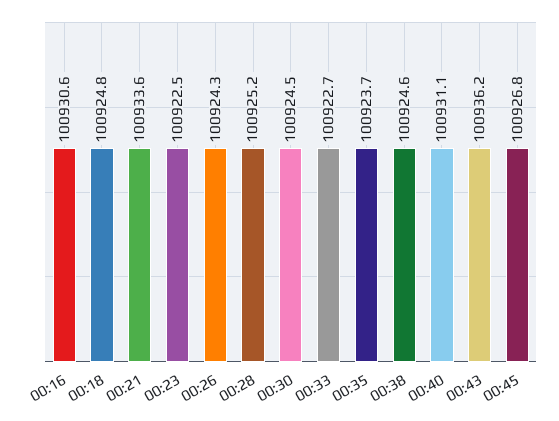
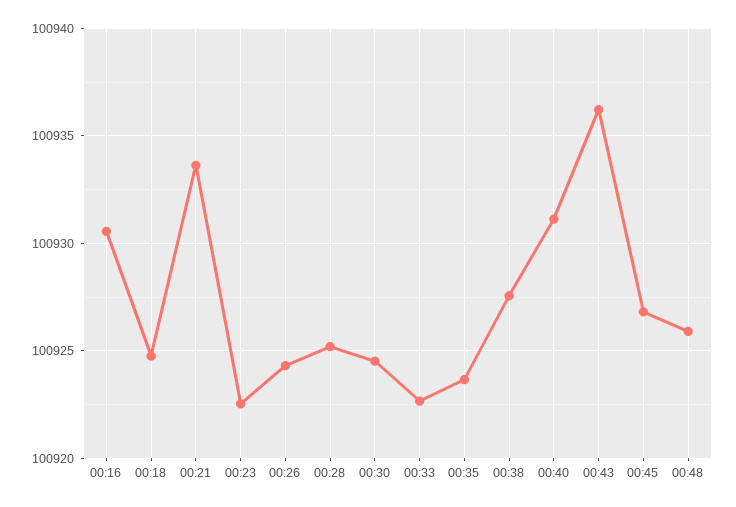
00:38: 100924.6 -> 100927.5
00:48: none -> 100926

